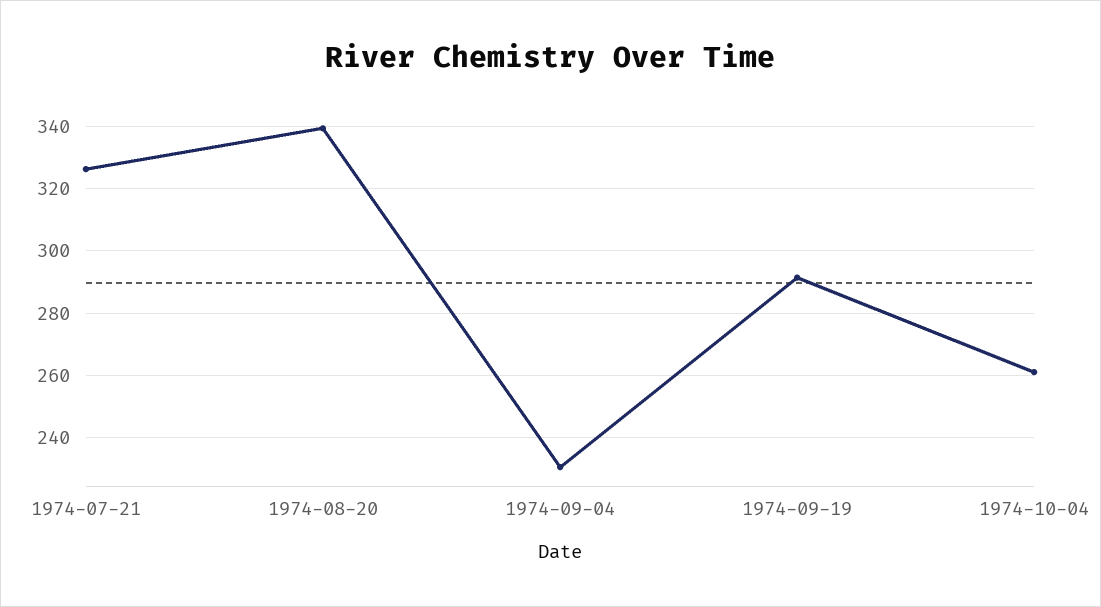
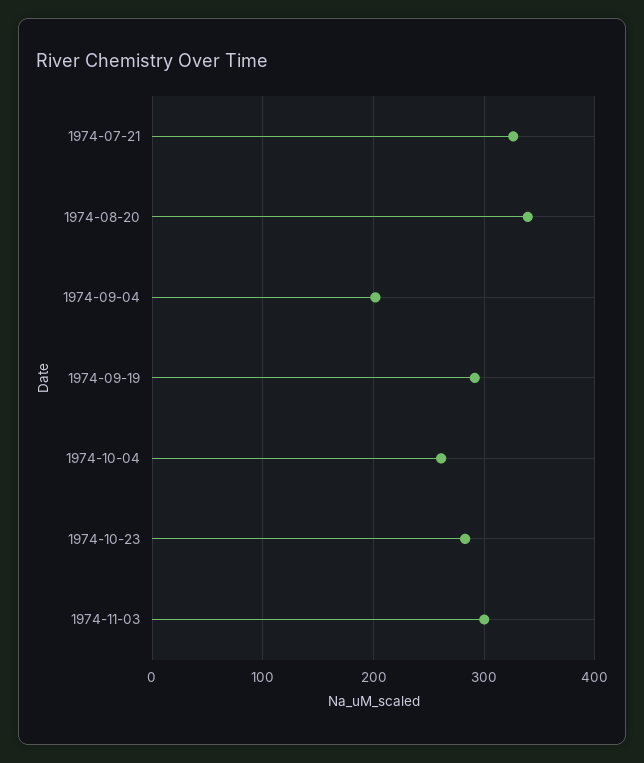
1974-09-04: 230 -> 200
1974-10-23: none -> 280
1974-11-03: none -> 300

